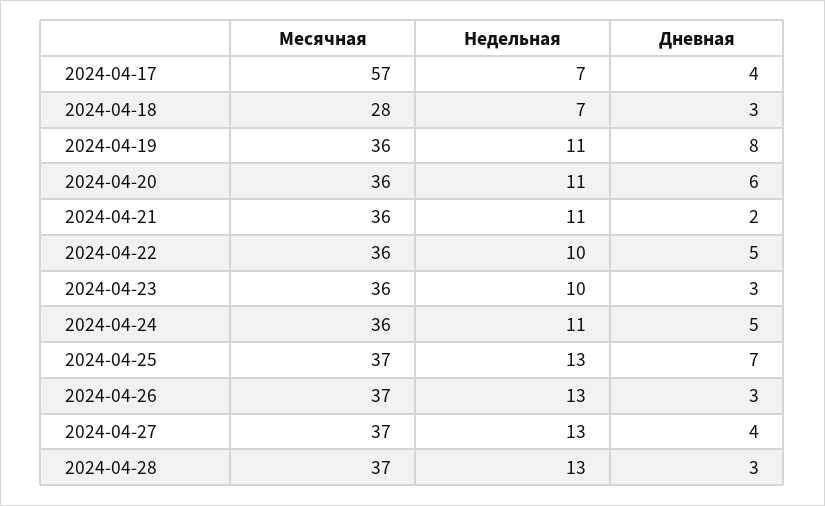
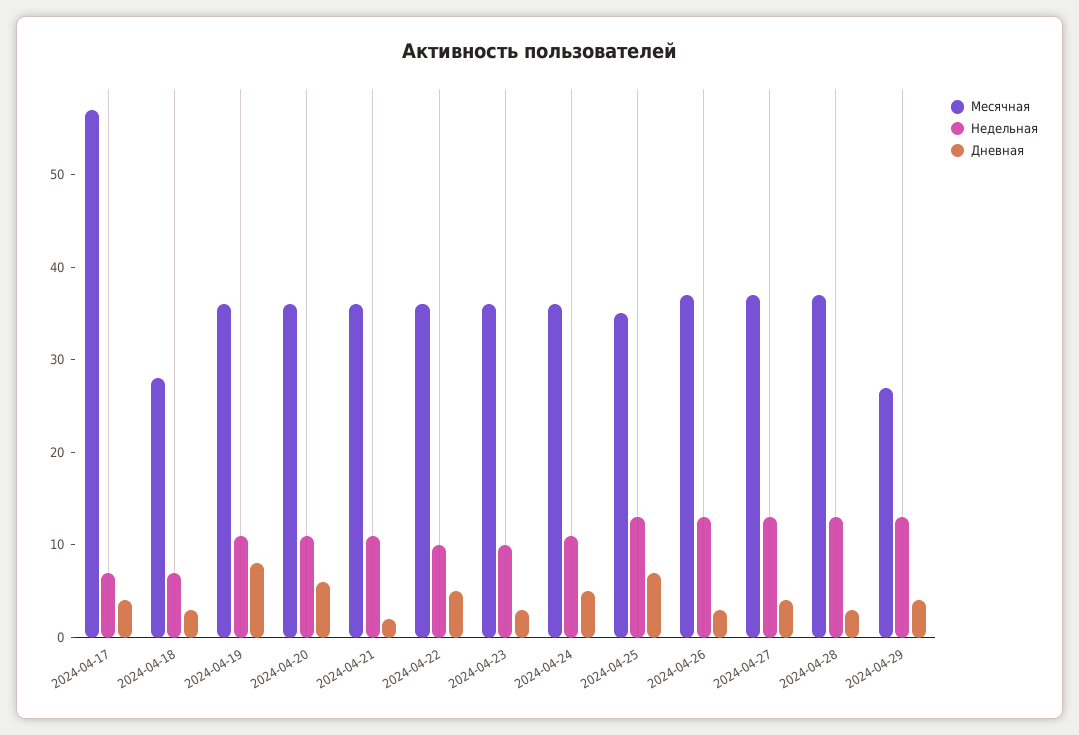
Месячная, 2024-04-25: 37 -> 35
Месячная, 2024-04-29: none -> 27
Недельная, 2024-04-29: none -> 13
Дневная, 2024-04-29: none -> 4

